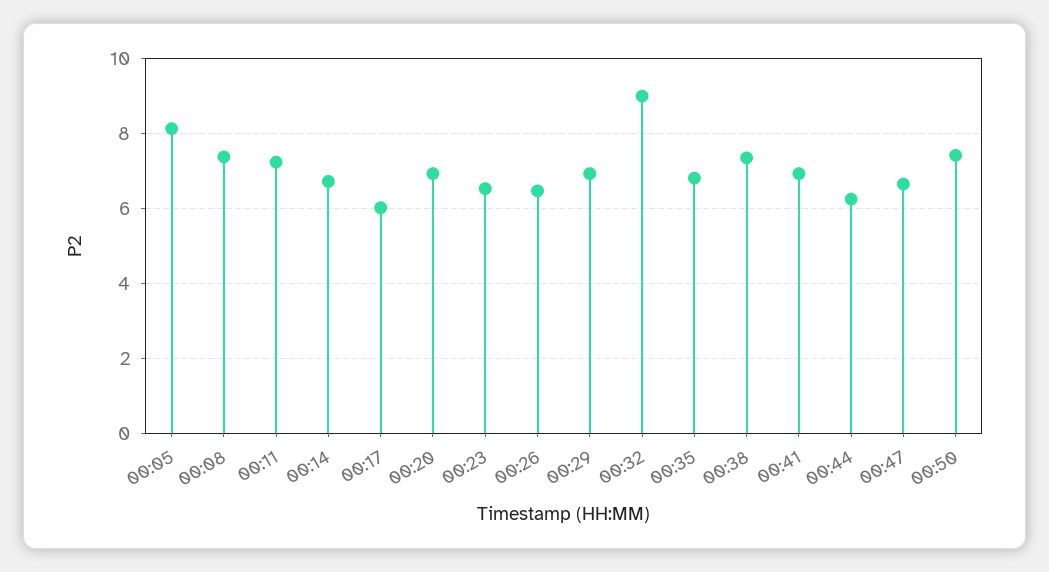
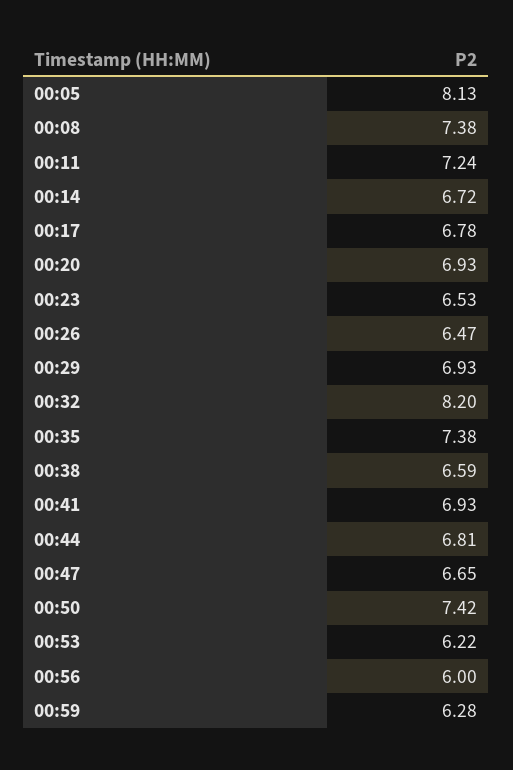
00:17: 6 -> 6.78
00:32: 9 -> 8.2
00:35: 6.8 -> 7.38
00:38: 7.4 -> 6.59
00:44: 6.2 -> 6.81
00:53: none -> 6.22
00:56: none -> 6
00:59: none -> 6.28

